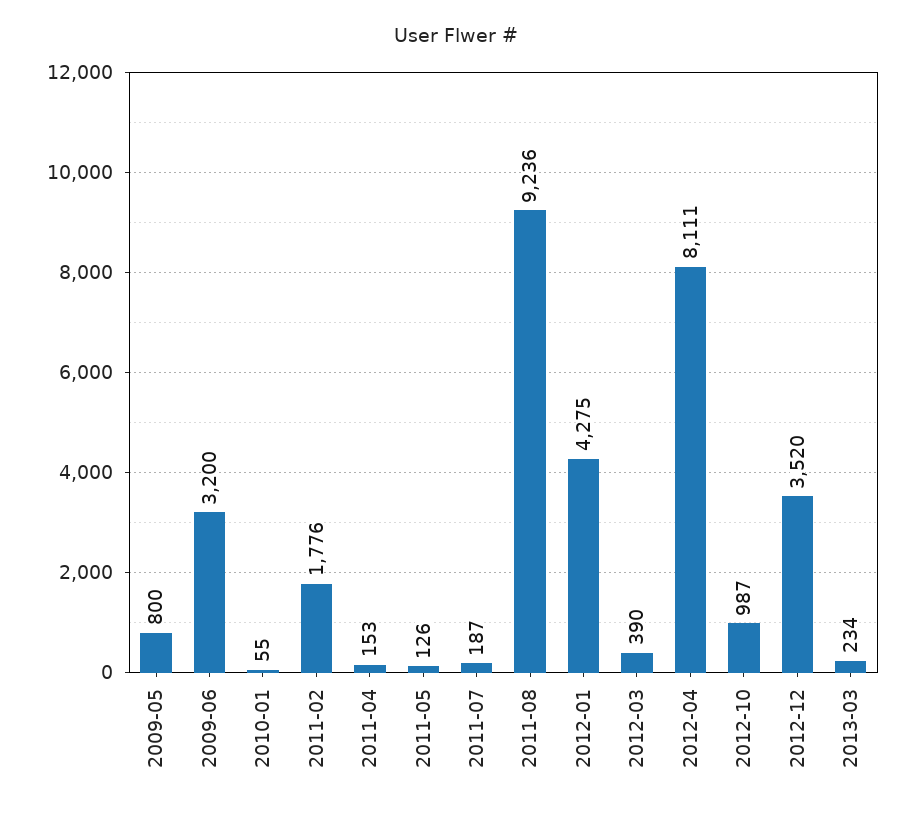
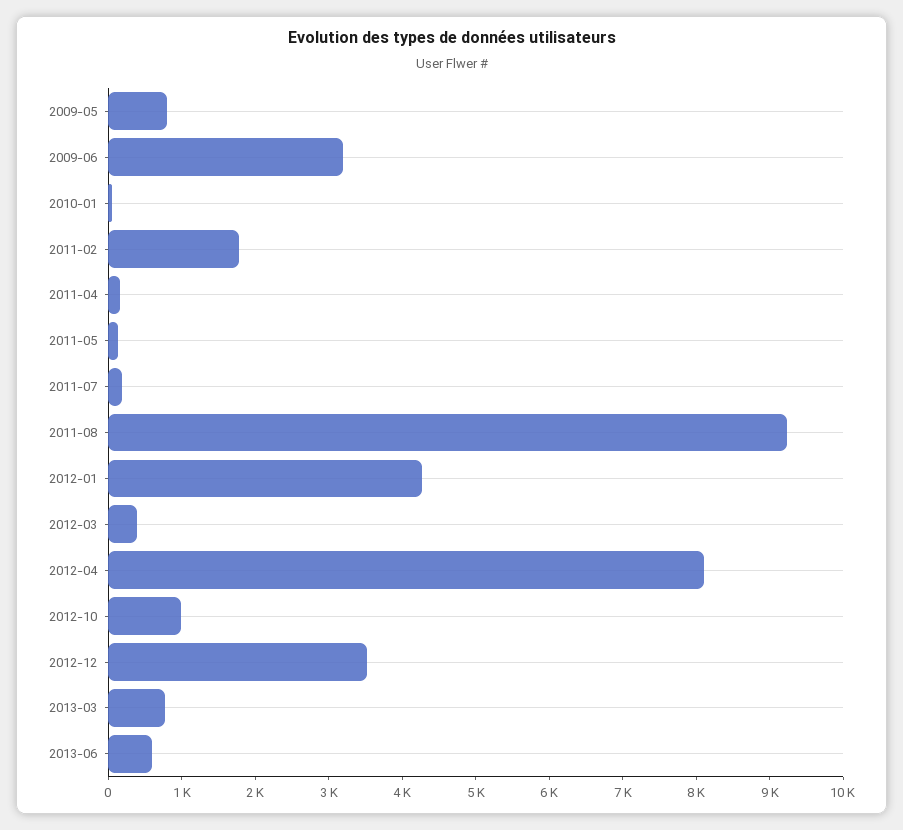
2013-03: 234 -> 800
2013-06: none -> 600

